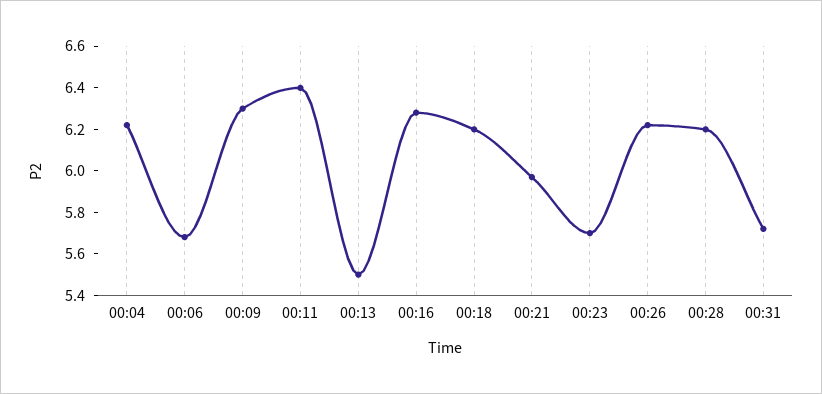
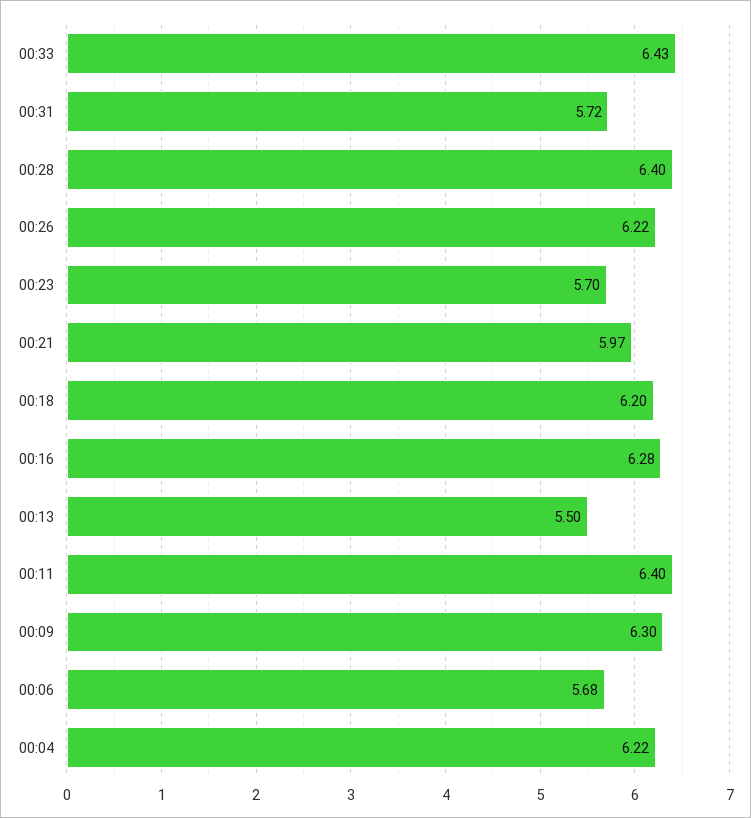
00:28: 6.2 -> 6.4
00:33: none -> 6.43

